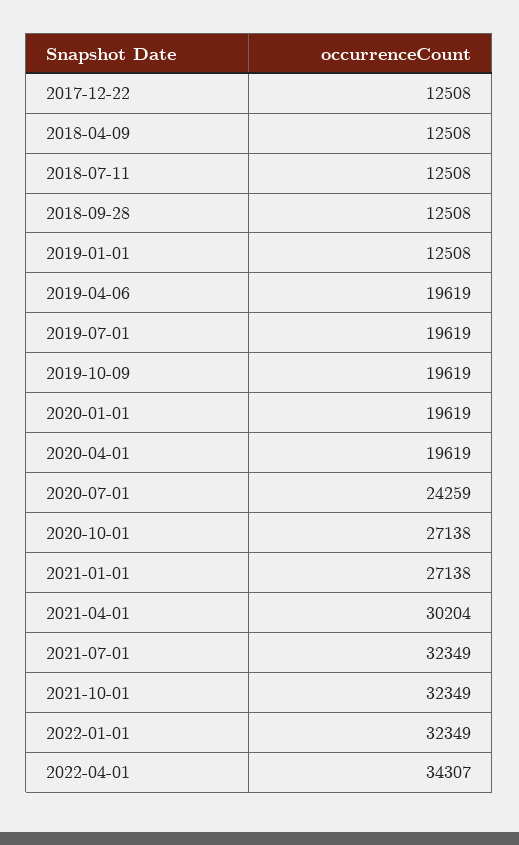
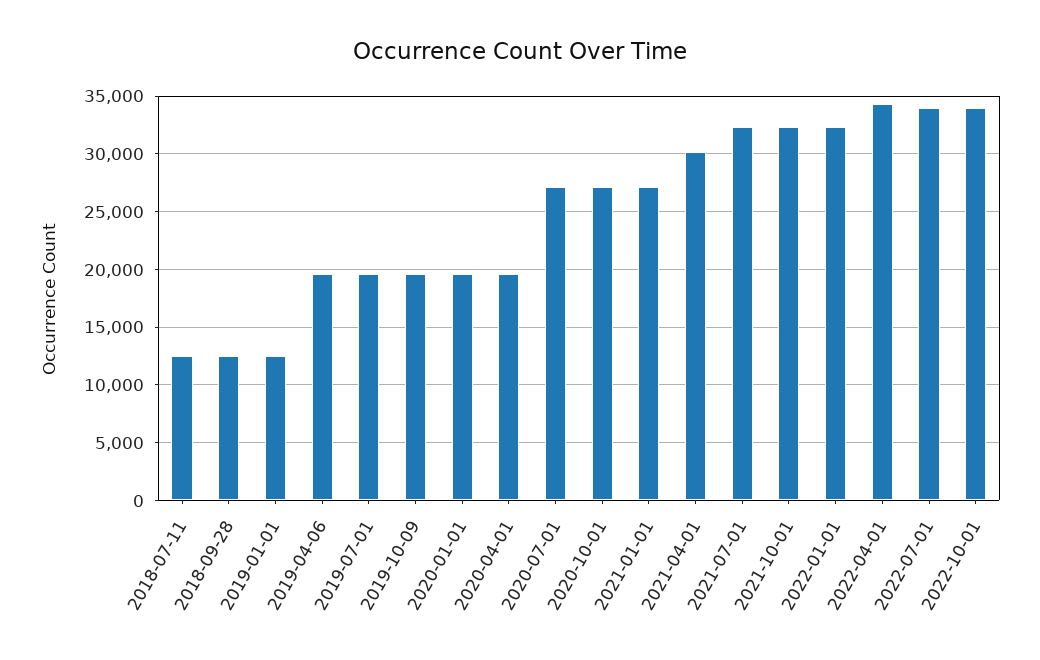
2017-12-22: 12508 -> none
2018-04-09: 12508 -> none
2020-07-01: 24259 -> 27000
2022-07-01: none -> 34000
2022-10-01: none -> 34000

